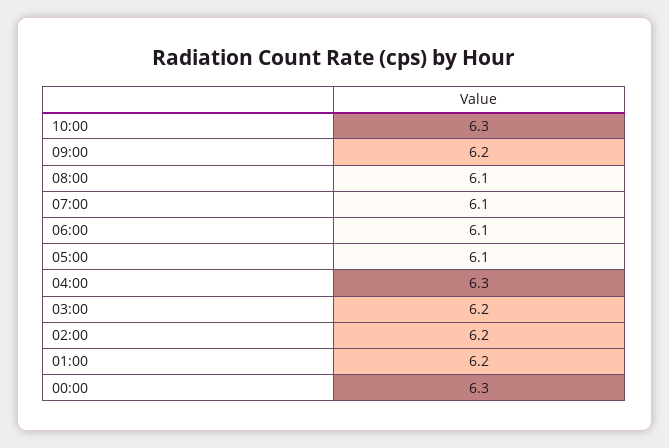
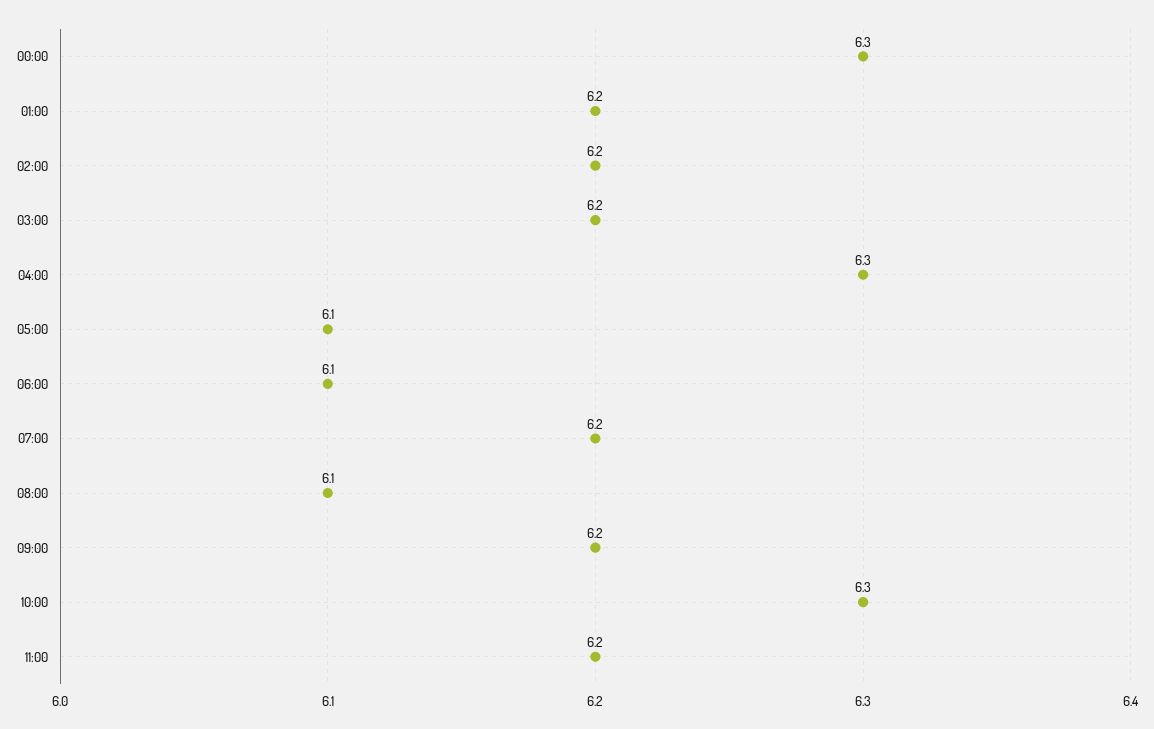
07:00: 6.1 -> 6.2
11:00: none -> 6.2

